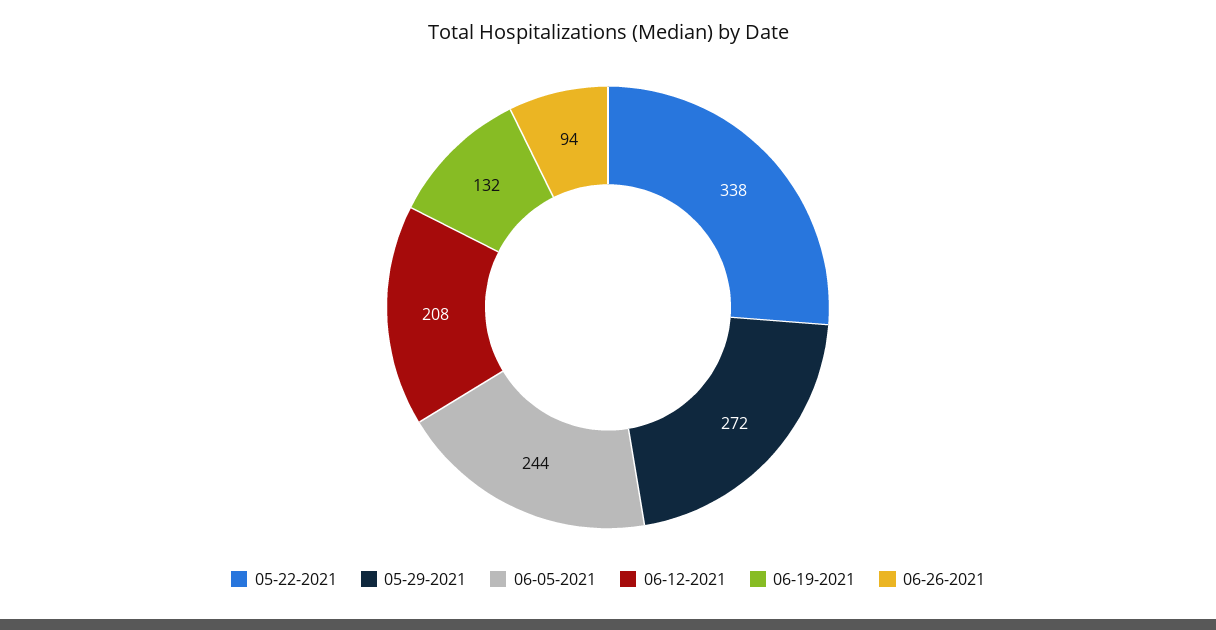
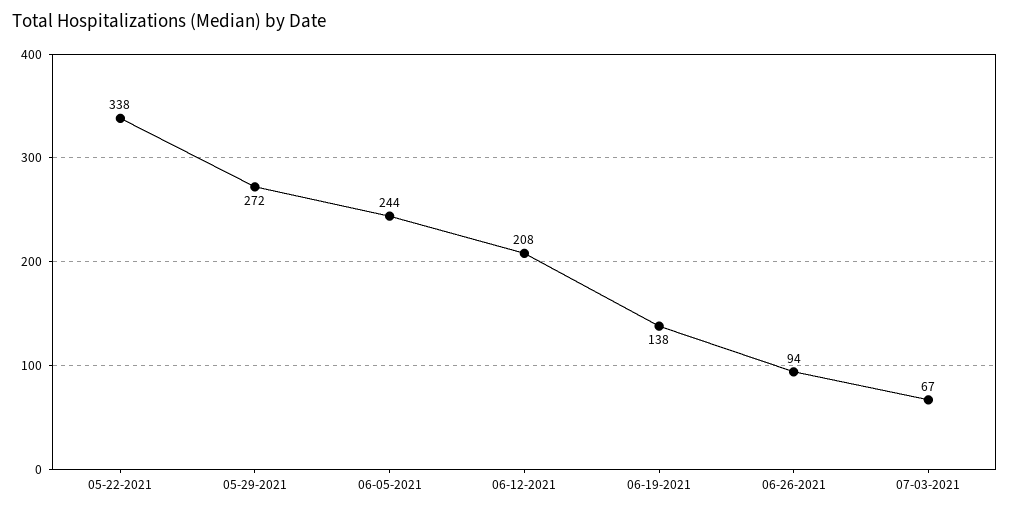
06-19-2021: 132 -> 138
07-03-2021: none -> 67

